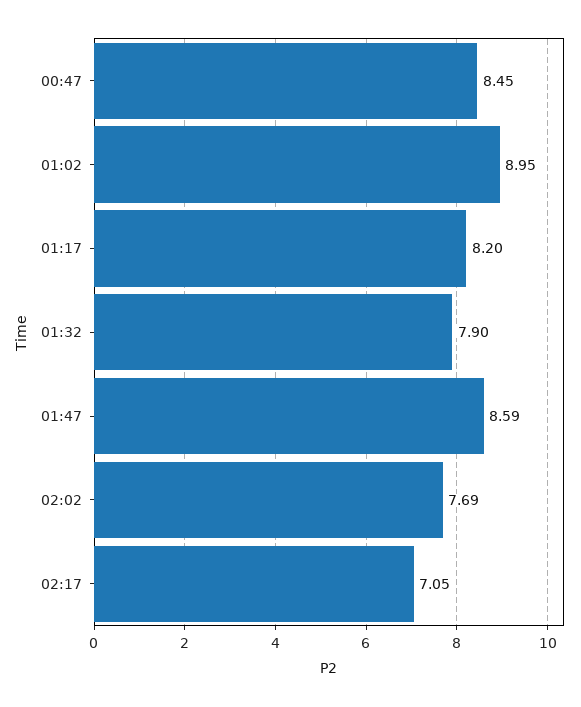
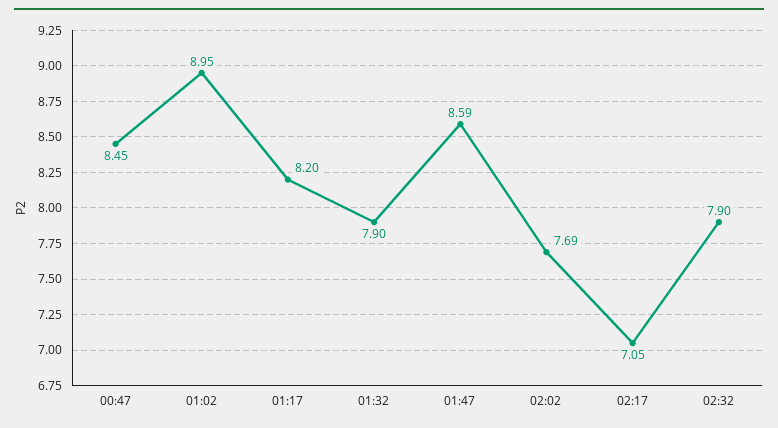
02:32: none -> 7.9

